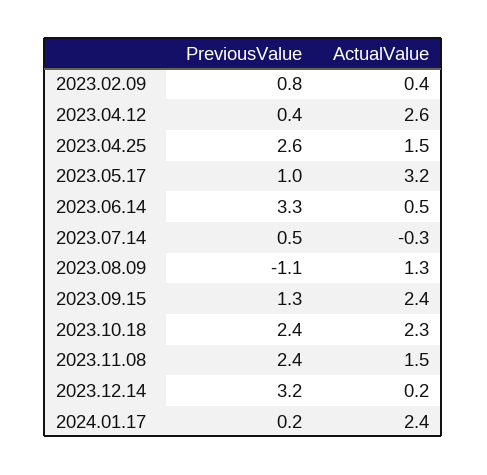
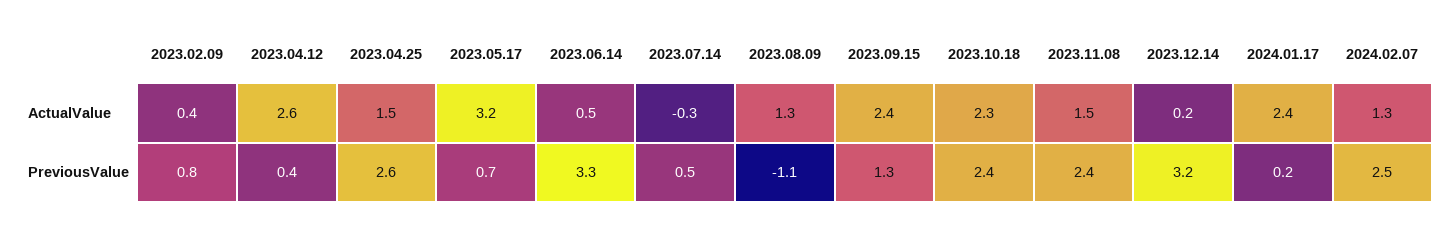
PreviousValue, 2023.05.17: 1 -> 0.7
ActualValue, 2024.02.07: none -> 1.3
PreviousValue, 2024.02.07: none -> 2.5

